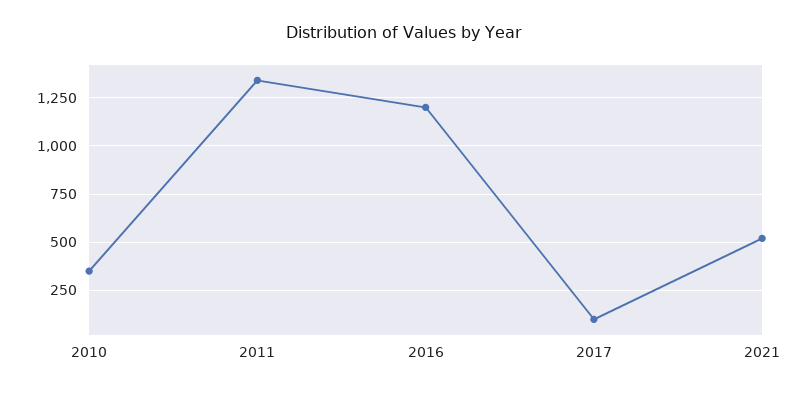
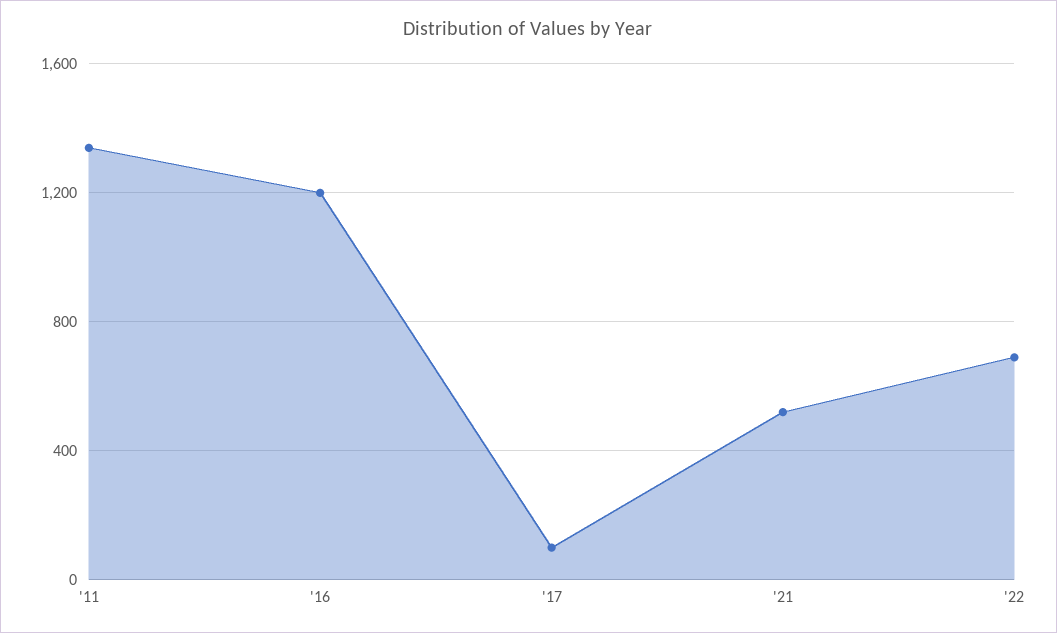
2010: 350 -> none
'22: none -> 700

